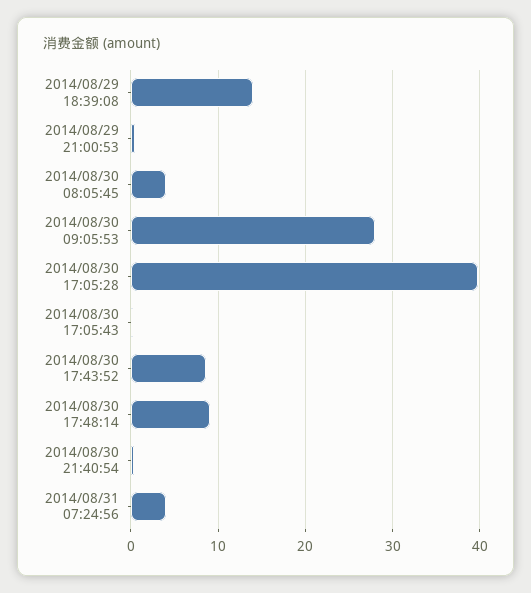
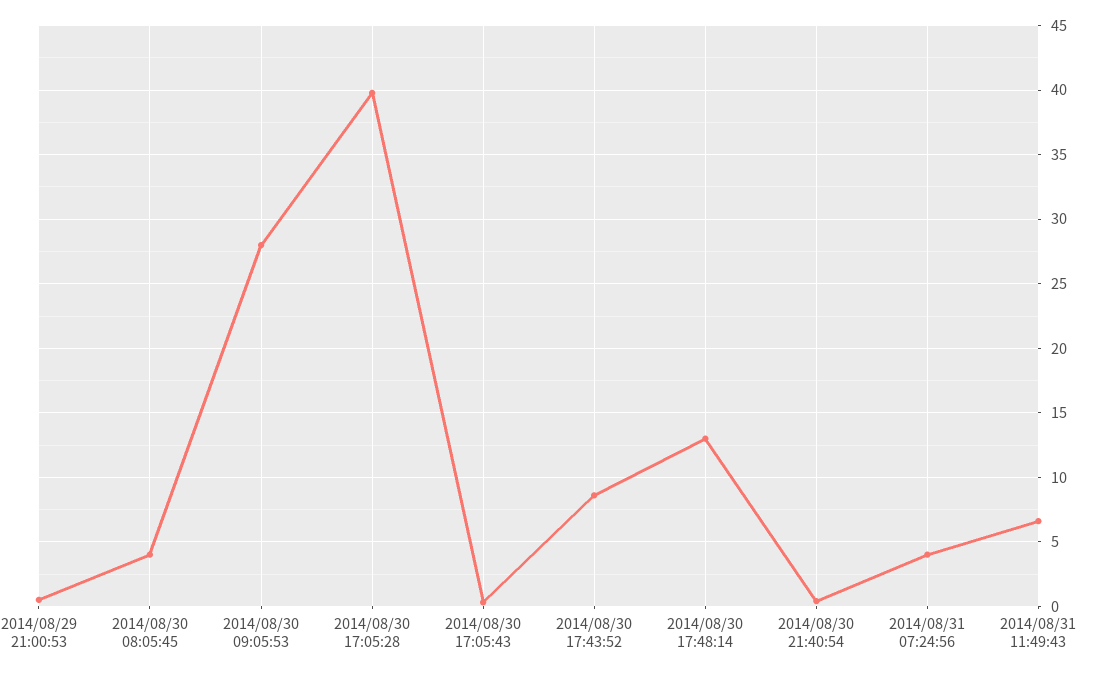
2014/08/29 18:39:08: 14 -> none
2014/08/30 17:48:14: 9 -> 13
2014/08/31 11:49:43: none -> 6.5

